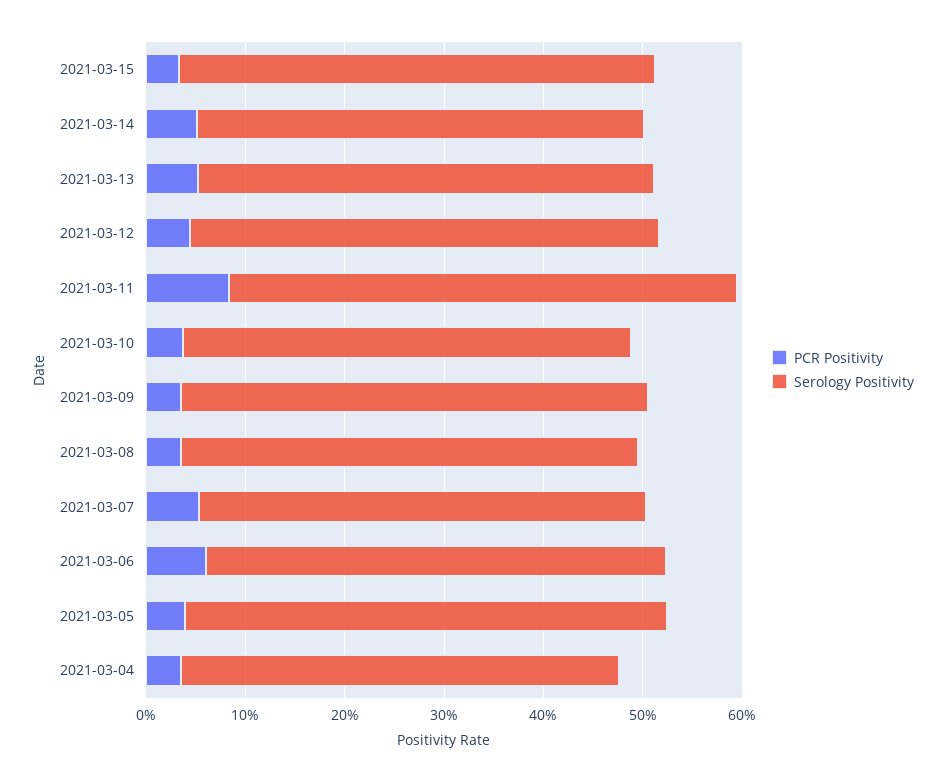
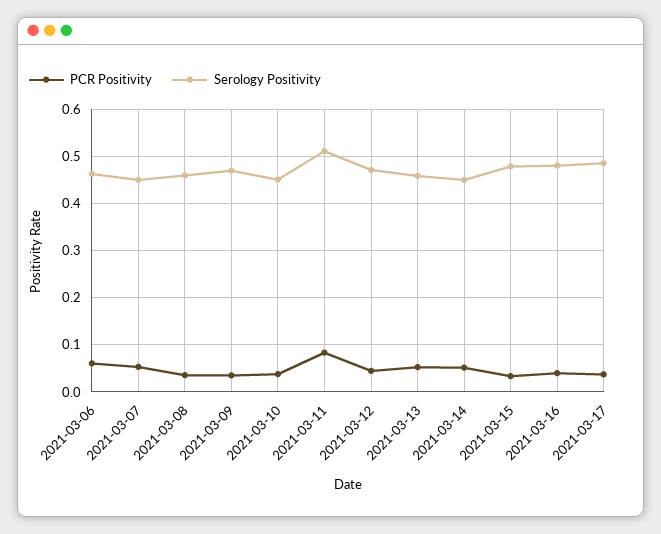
PCR Positivity, 2021-03-05: 0.04 -> none
Serology Positivity, 2021-03-05: 0.48 -> none
PCR Positivity, 2021-03-04: 0.04 -> none
Serology Positivity, 2021-03-04: 0.44 -> none
PCR Positivity, 2021-03-16: none -> 0.04
Serology Positivity, 2021-03-16: none -> 0.48
PCR Positivity, 2021-03-17: none -> 0.04
Serology Positivity, 2021-03-17: none -> 0.48

